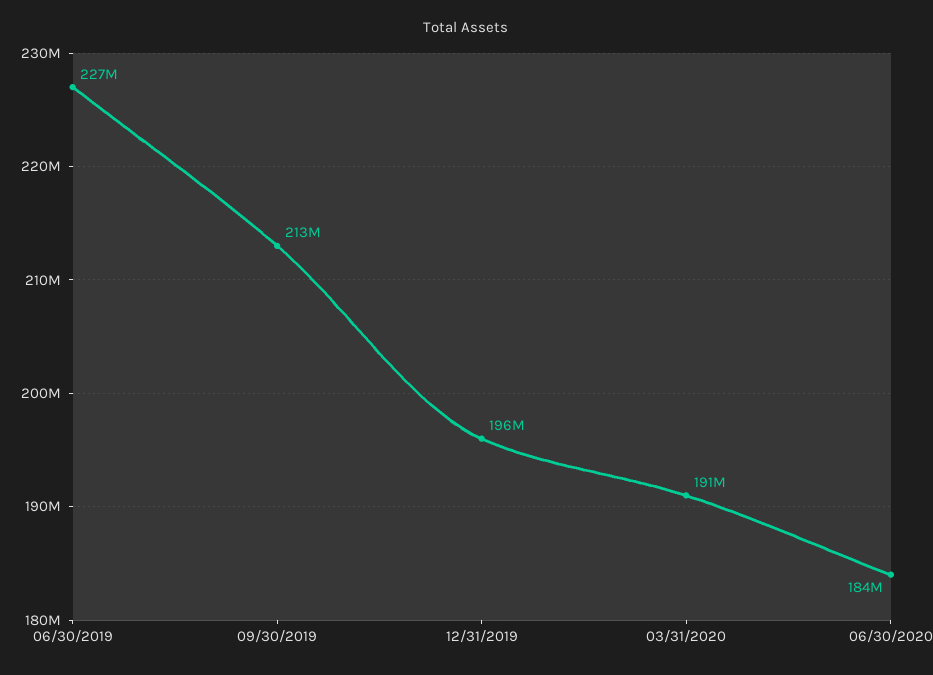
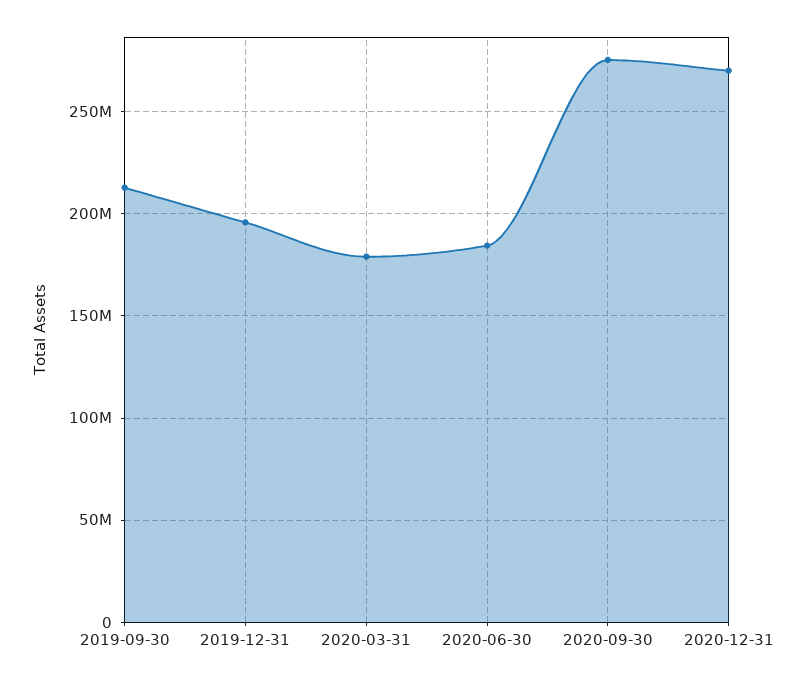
06/30/2019: 227000000 -> none
03/31/2020: 191000000 -> 180000000
2020-09-30: none -> 275000000
2020-12-31: none -> 270000000

